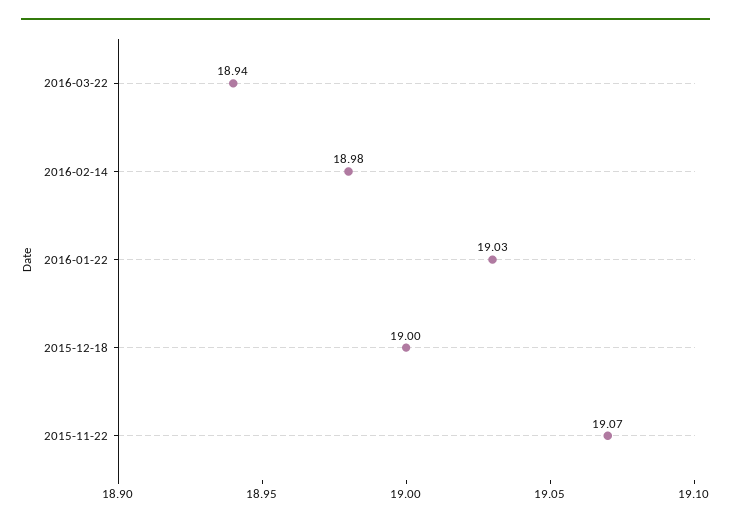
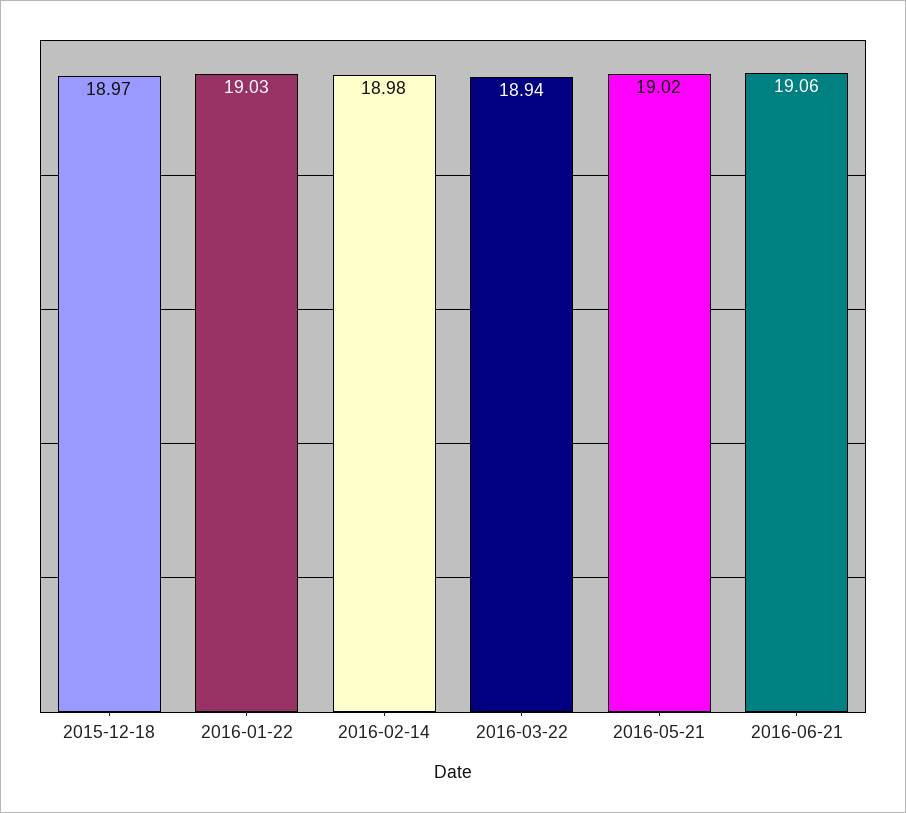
2015-12-18: 19 -> 18.97
2015-11-22: 19.07 -> none
2016-05-21: none -> 19.02
2016-06-21: none -> 19.06

